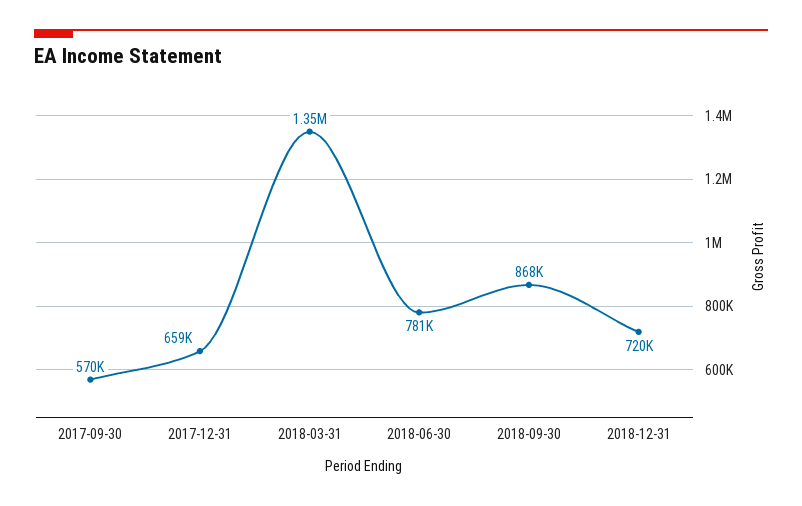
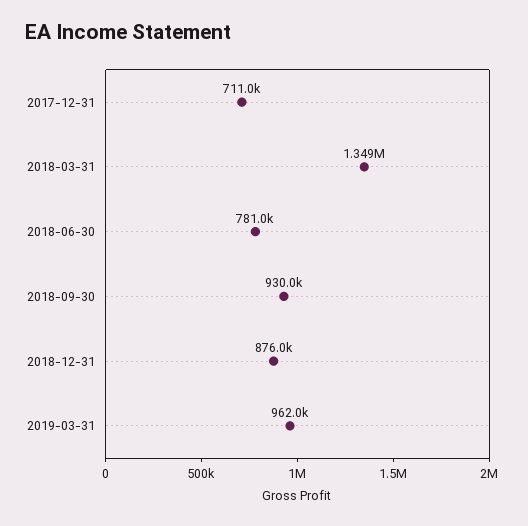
2017-09-30: 570000 -> none
2017-12-31: 659000 -> 711000
2018-09-30: 868000 -> 930000
2018-12-31: 720000 -> 876000
2019-03-31: none -> 962000

